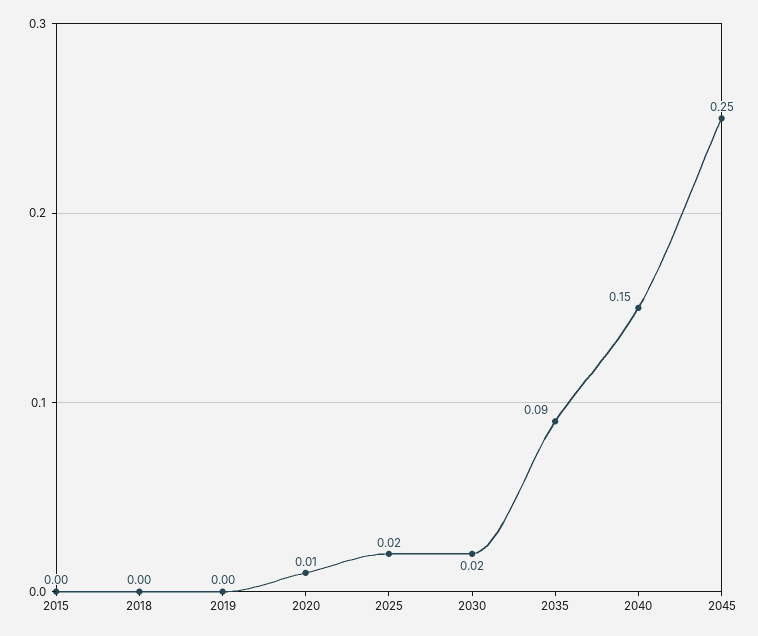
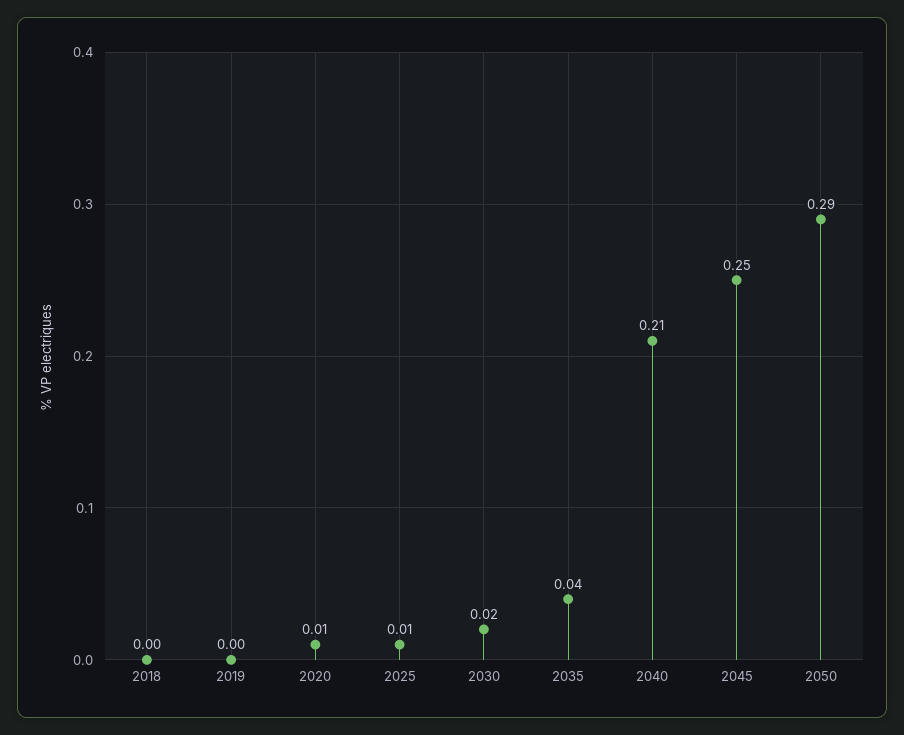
2015: 0 -> none
2025: 0.02 -> 0.01
2035: 0.09 -> 0.04
2040: 0.15 -> 0.21
2050: none -> 0.29

